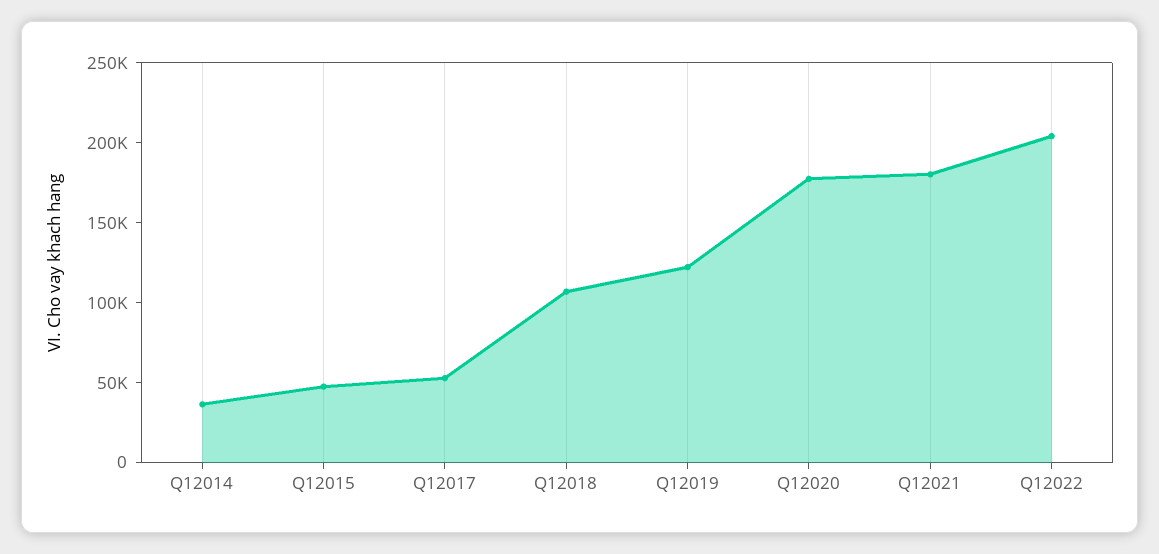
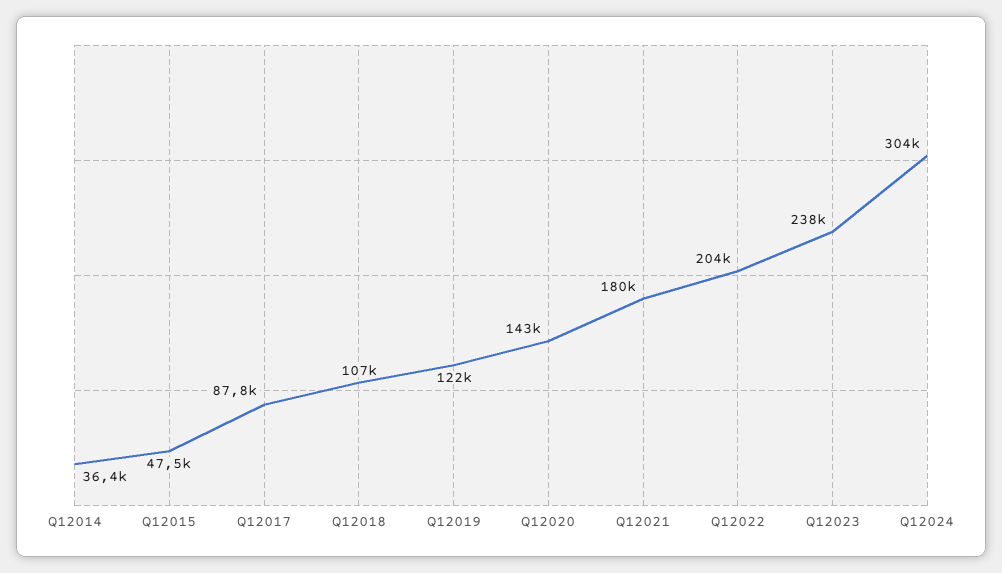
Q12017: 50000 -> 87800
Q12020: 180000 -> 143000
Q12023: none -> 238000
Q12024: none -> 304000

